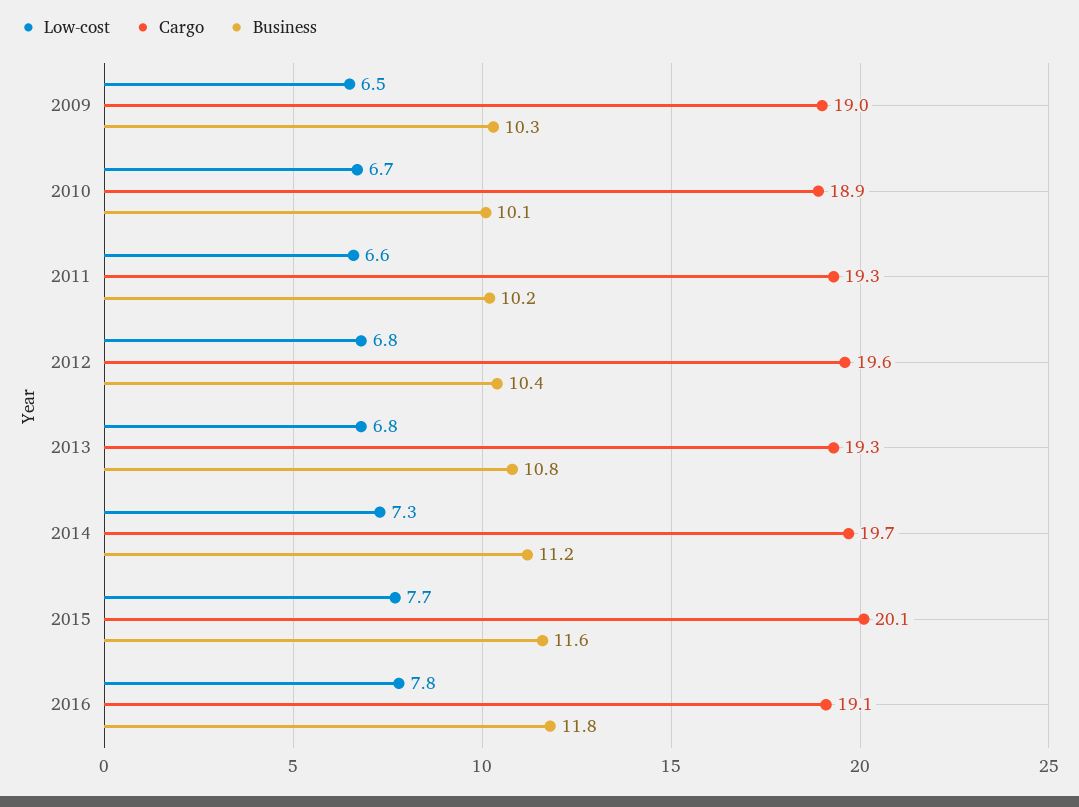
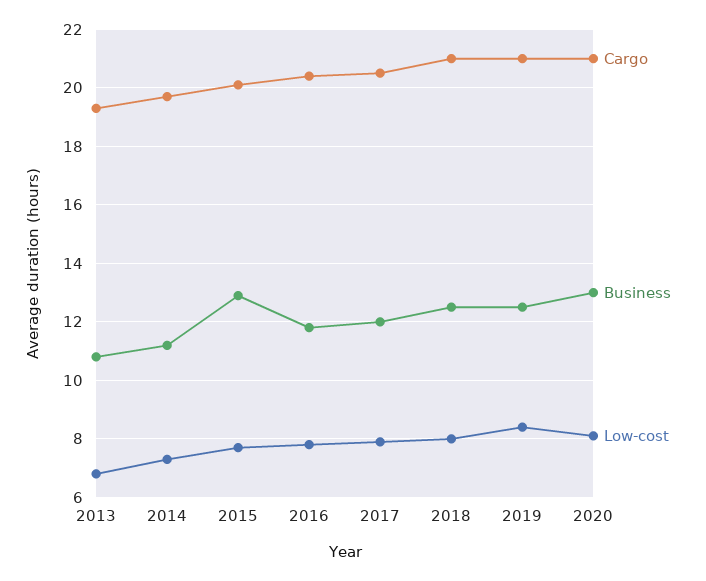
Low-cost, 2009: 6.5 -> none
Cargo, 2009: 19 -> none
Business, 2009: 10.3 -> none
Low-cost, 2010: 6.7 -> none
Cargo, 2010: 18.9 -> none
Business, 2010: 10.1 -> none
Low-cost, 2011: 6.6 -> none
Cargo, 2011: 19.3 -> none
Business, 2011: 10.2 -> none
Low-cost, 2012: 6.8 -> none
Cargo, 2012: 19.6 -> none
Business, 2012: 10.4 -> none
Business, 2015: 11.6 -> 13
Cargo, 2016: 19.1 -> 20.5
Cargo, 2017: none -> 20.5
Business, 2017: none -> 12
Low-cost, 2017: none -> 8
Cargo, 2018: none -> 21
Business, 2018: none -> 12.5
Low-cost, 2018: none -> 8
Cargo, 2019: none -> 21
Business, 2019: none -> 12.5
Low-cost, 2019: none -> 8.5
Cargo, 2020: none -> 21
Business, 2020: none -> 13
Low-cost, 2020: none -> 8

